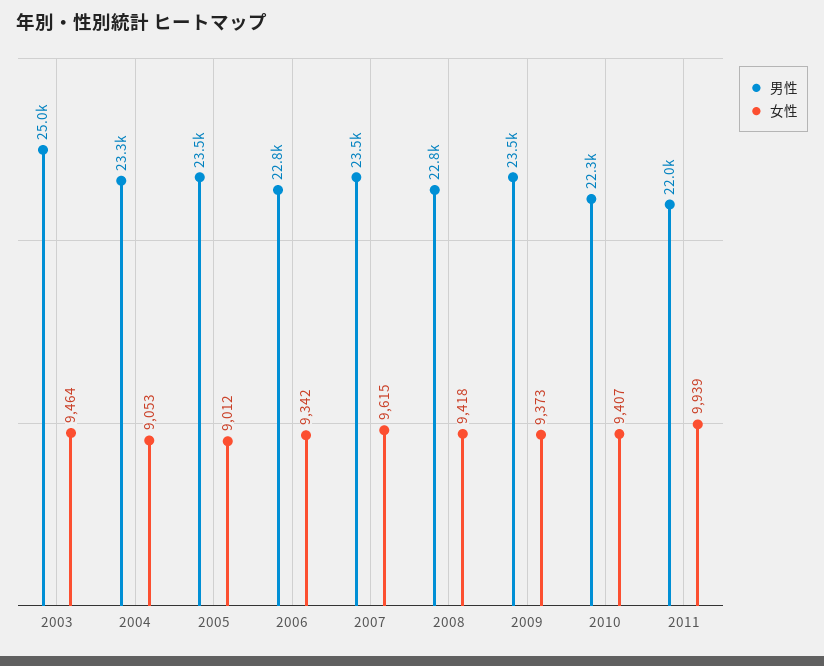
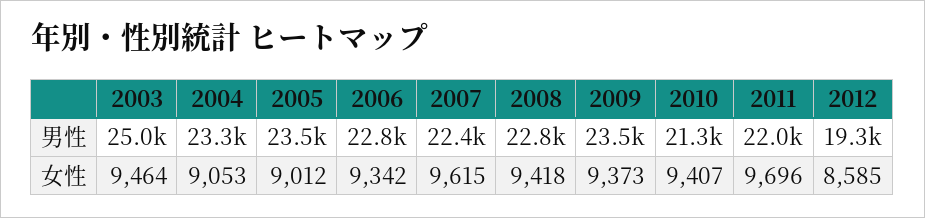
男性, 2007: 23500 -> 22400
男性, 2010: 22300 -> 21300
女性, 2011: 9939 -> 9696
男性, 2012: none -> 19300
女性, 2012: none -> 8585

